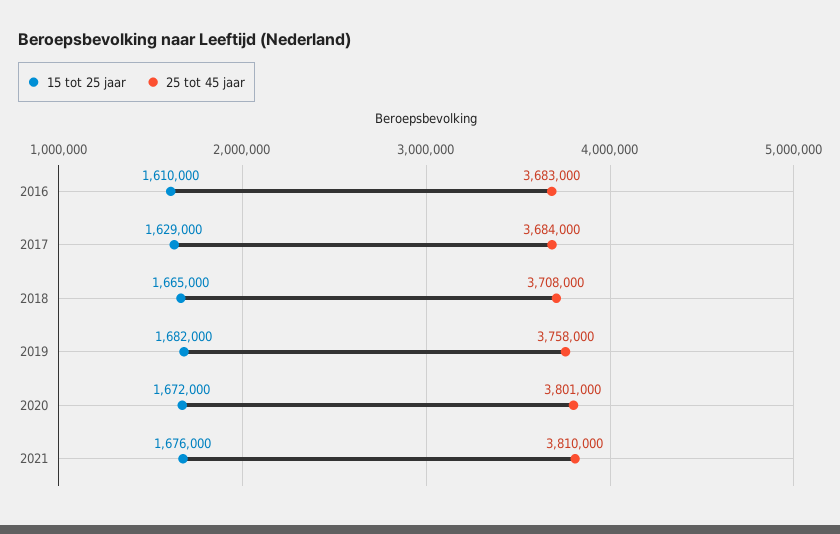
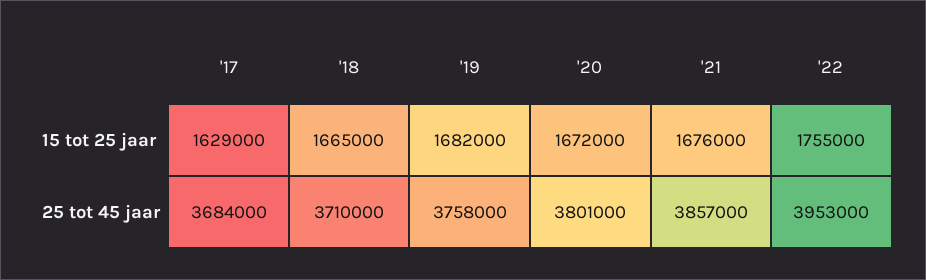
15 tot 25 jaar, 2016: 1610000 -> none
25 tot 45 jaar, 2016: 3683000 -> none
25 tot 45 jaar, 2018: 3708000 -> 3710000
25 tot 45 jaar, 2021: 3810000 -> 3857000
15 tot 25 jaar, '22: none -> 1755000
25 tot 45 jaar, '22: none -> 3953000

